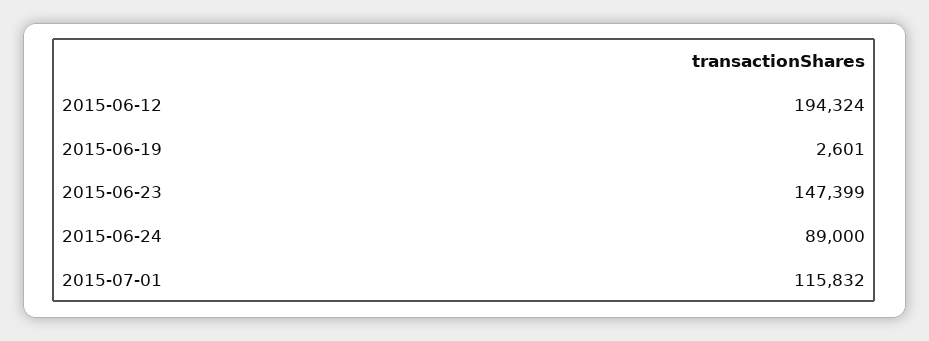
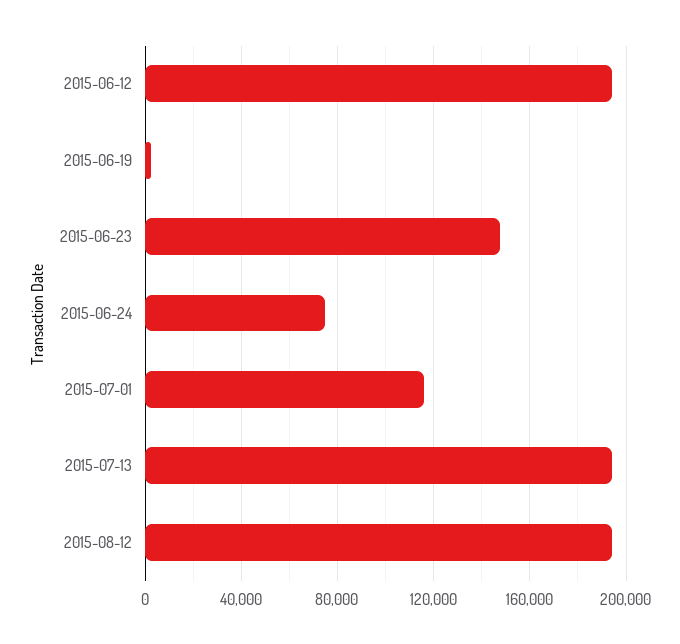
2015-06-24: 89000 -> 75000
2015-07-13: none -> 195000
2015-08-12: none -> 195000

